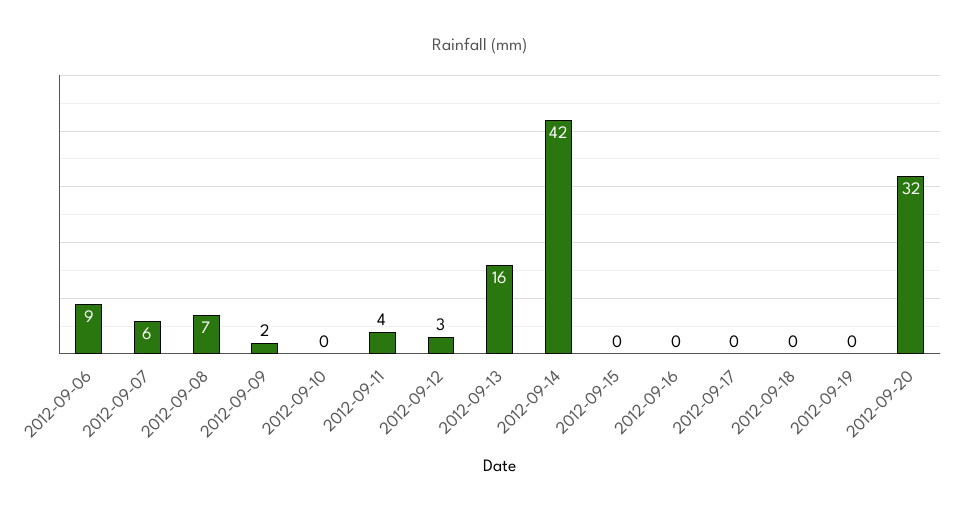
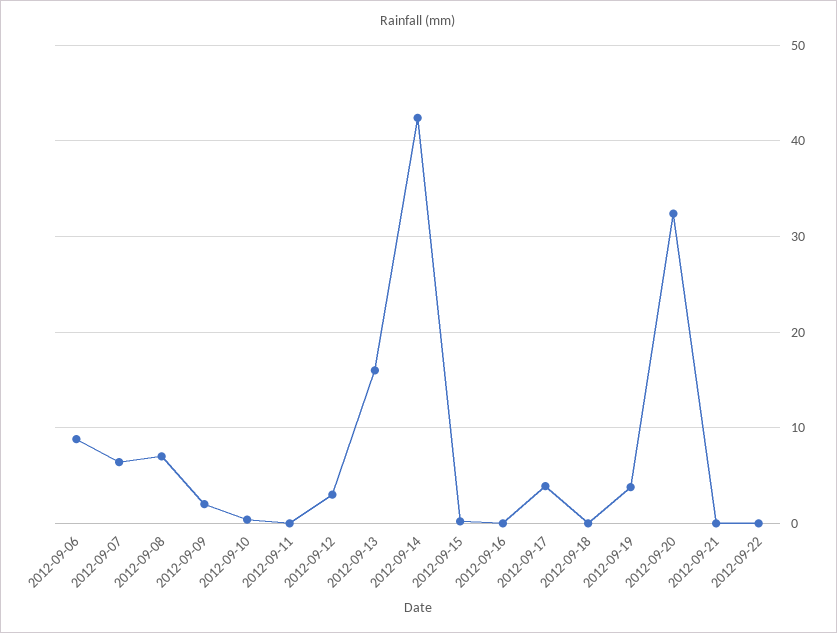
2012-09-11: 4 -> 0
2012-09-17: 0 -> 4
2012-09-19: 0 -> 4
2012-09-21: none -> 0
2012-09-22: none -> 0

